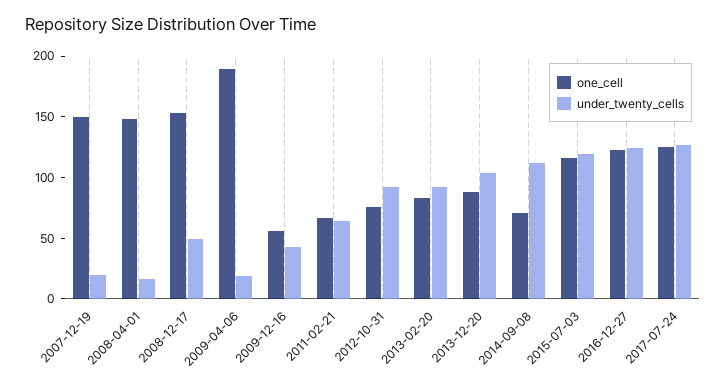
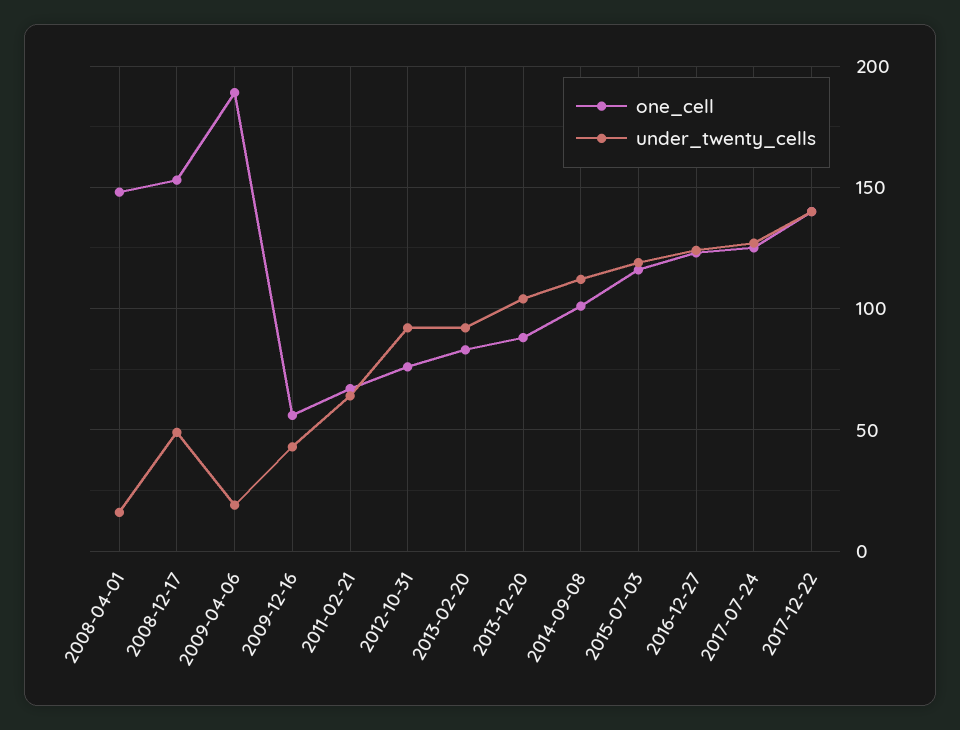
one_cell, 2007-12-19: 150 -> none
under_twenty_cells, 2007-12-19: 20 -> none
one_cell, 2014-09-08: 70 -> 100
one_cell, 2017-12-22: none -> 140
under_twenty_cells, 2017-12-22: none -> 140

